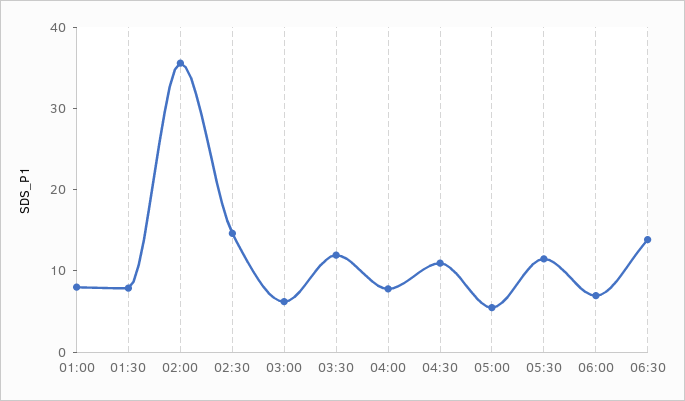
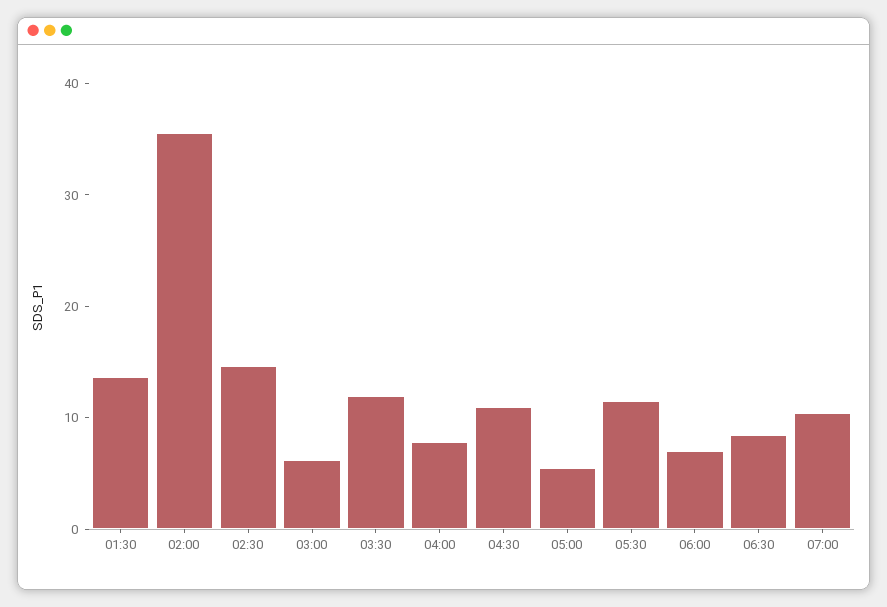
01:00: 8 -> none
01:30: 8 -> 14
06:30: 14 -> 8
07:00: none -> 10

